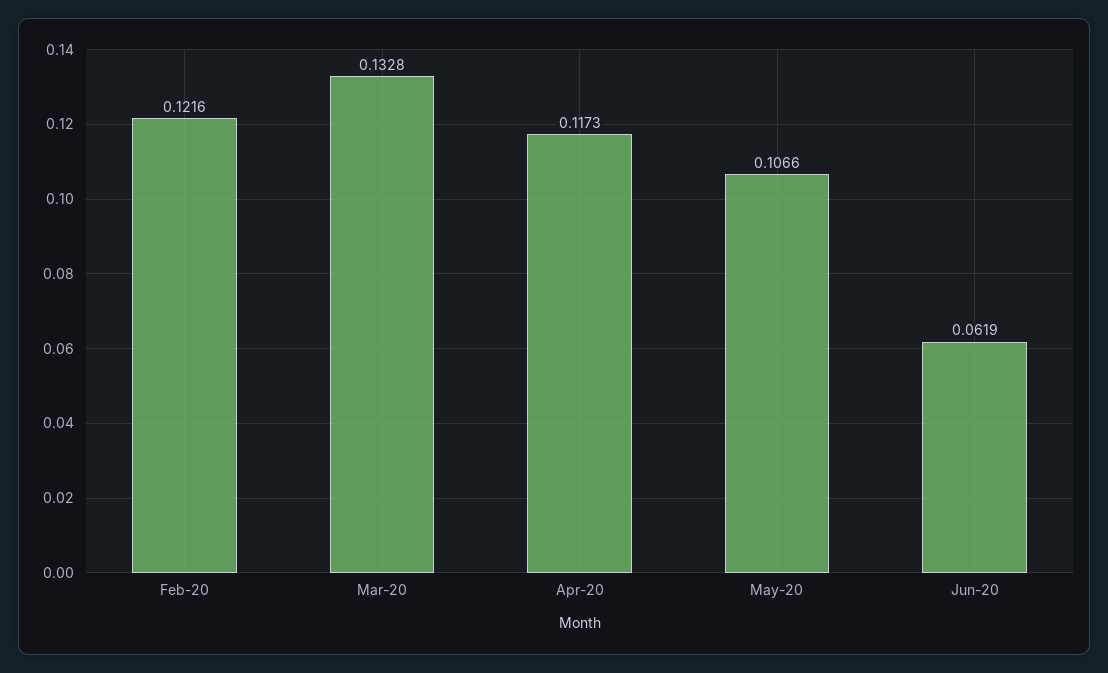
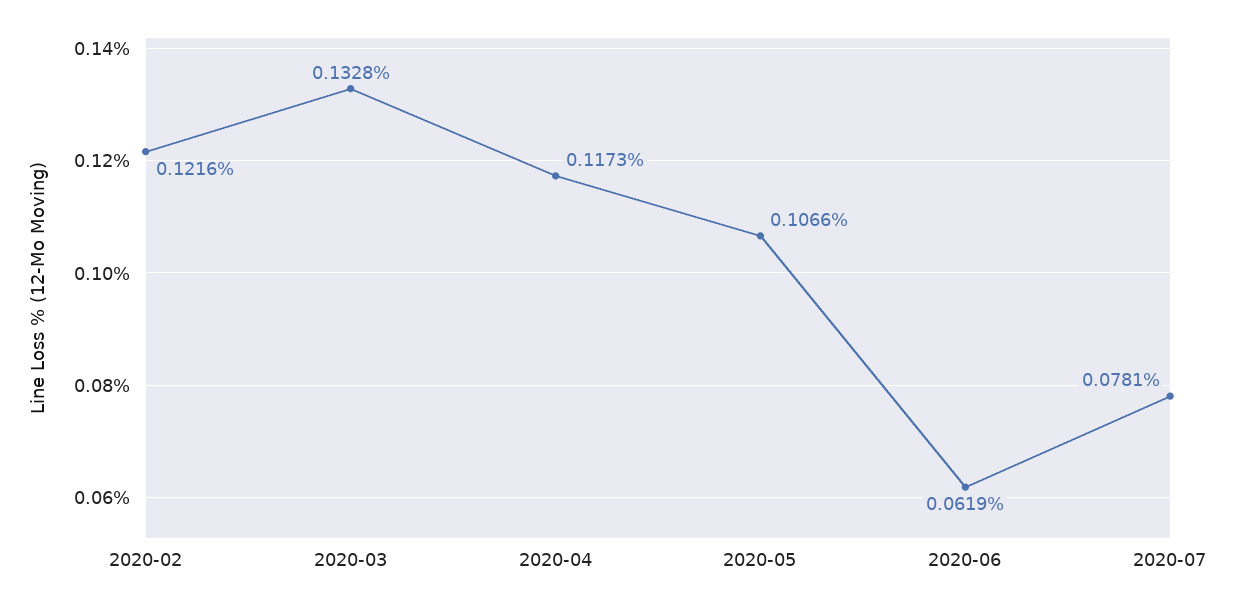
2020-07: none -> 0.0781

